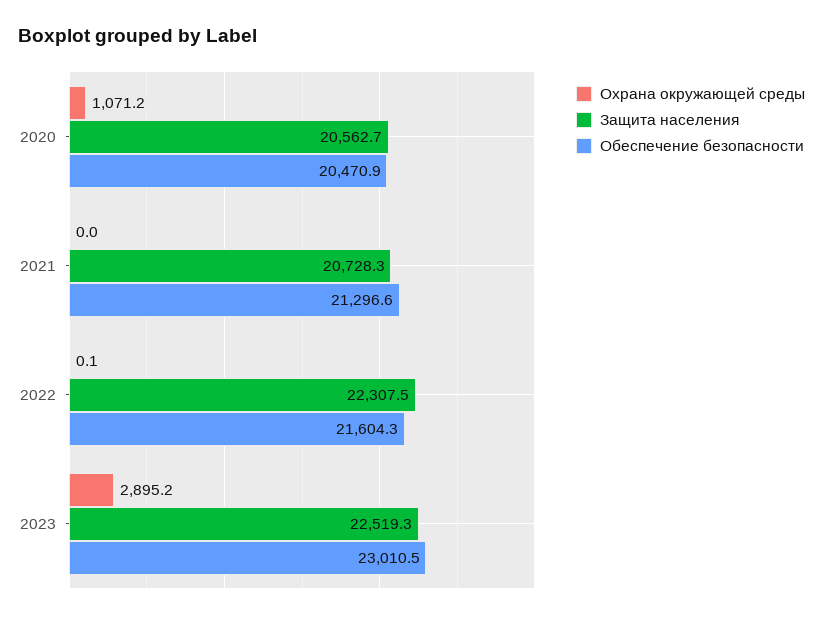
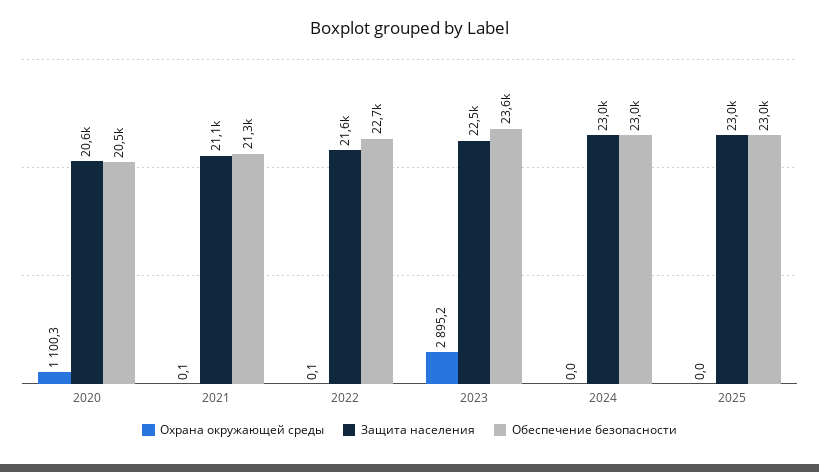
Охрана окружающей среды, 2020: 1071.2 -> 1100.3
Охрана окружающей среды, 2021: 0 -> 0.1
Защита населения, 2021: 20728.3 -> 21100
Защита населения, 2022: 22307.5 -> 21600
Обеспечение безопасности, 2022: 21604.3 -> 22700
Обеспечение безопасности, 2023: 23010.5 -> 23600
Охрана окружающей среды, 2024: none -> 0
Защита населения, 2024: none -> 23000
Обеспечение безопасности, 2024: none -> 23000
Охрана окружающей среды, 2025: none -> 0
Защита населения, 2025: none -> 23000
Обеспечение безопасности, 2025: none -> 23000

